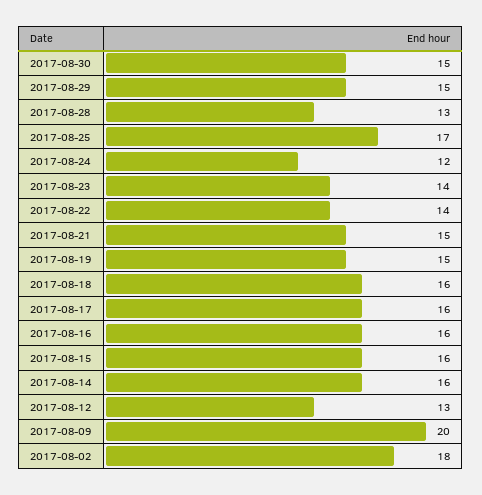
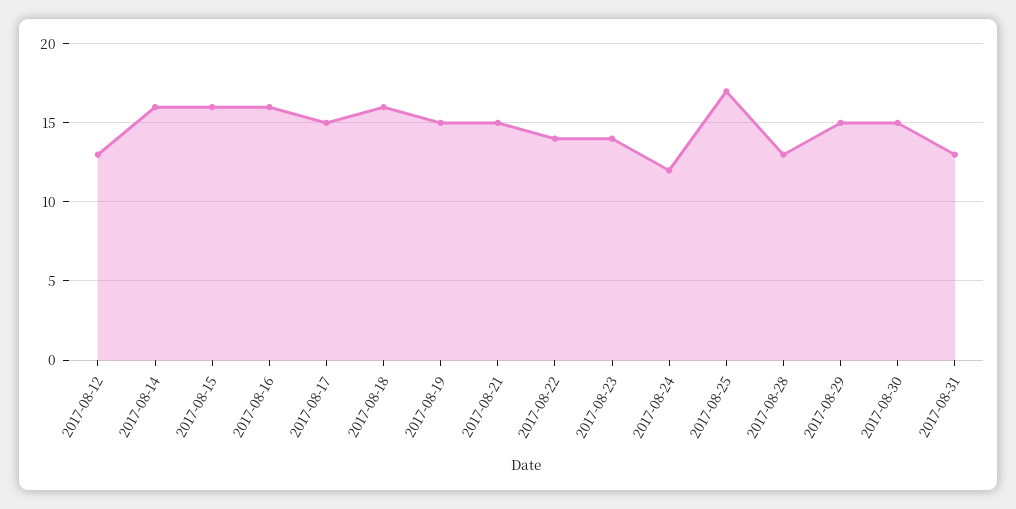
2017-08-17: 16 -> 15
2017-08-09: 20 -> none
2017-08-02: 18 -> none
2017-08-31: none -> 13

